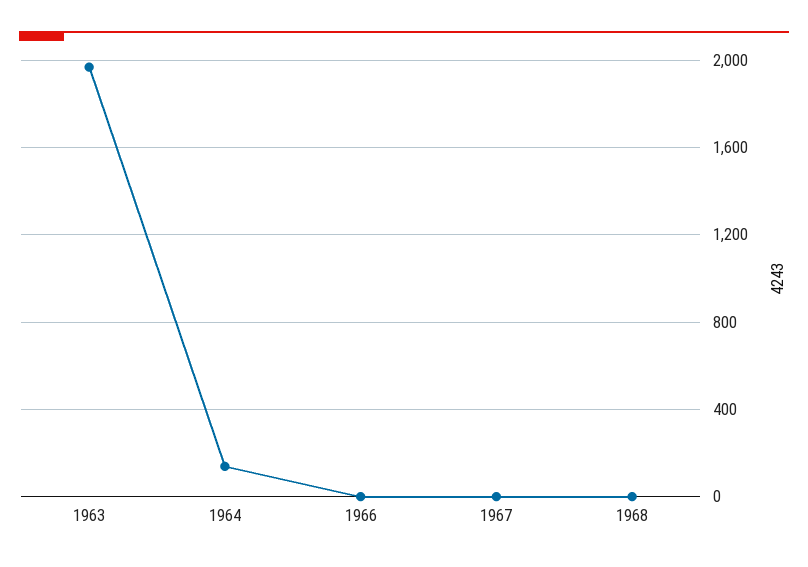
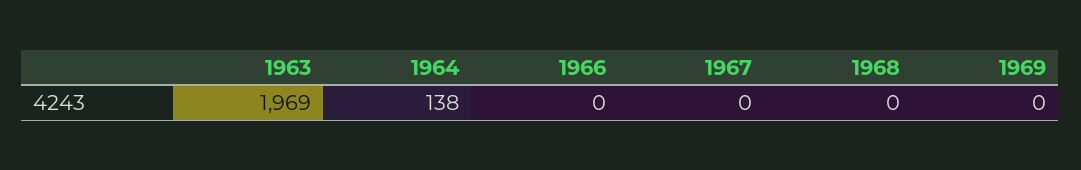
1969: none -> 0

